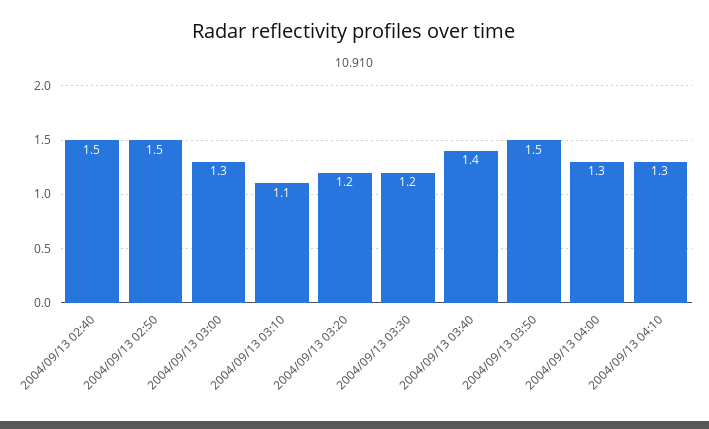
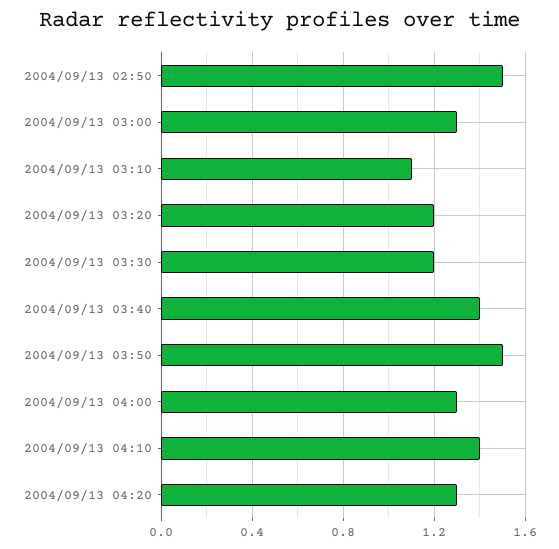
2004/09/13 02:40: 1.5 -> none
2004/09/13 04:10: 1.3 -> 1.4
2004/09/13 04:20: none -> 1.3

